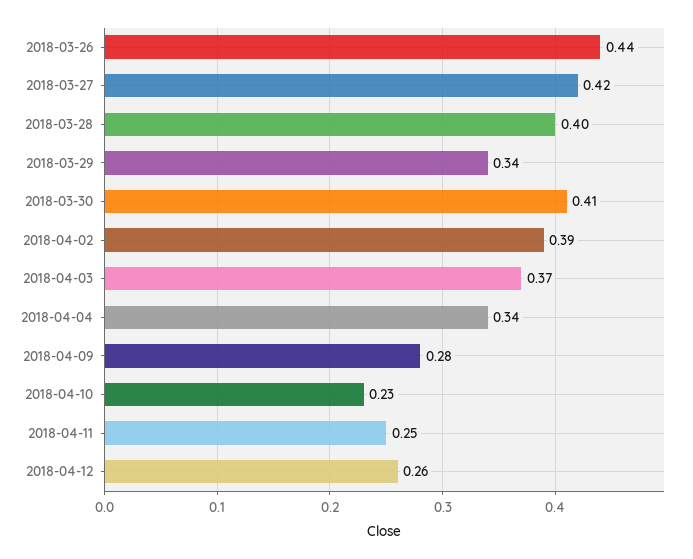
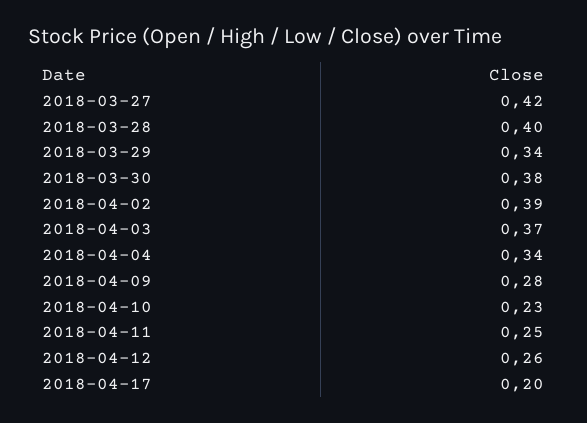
2018-03-26: 0.44 -> none
2018-03-30: 0.41 -> 0.38
2018-04-17: none -> 0.2

